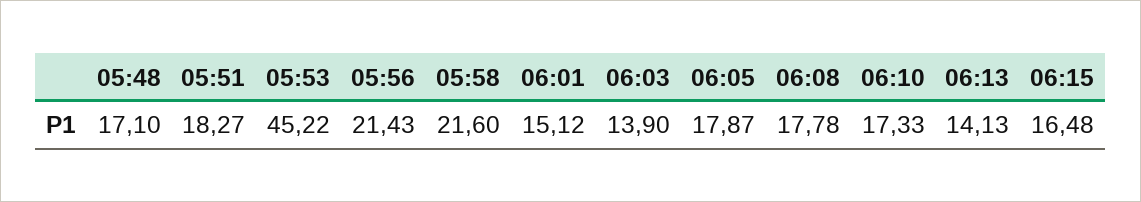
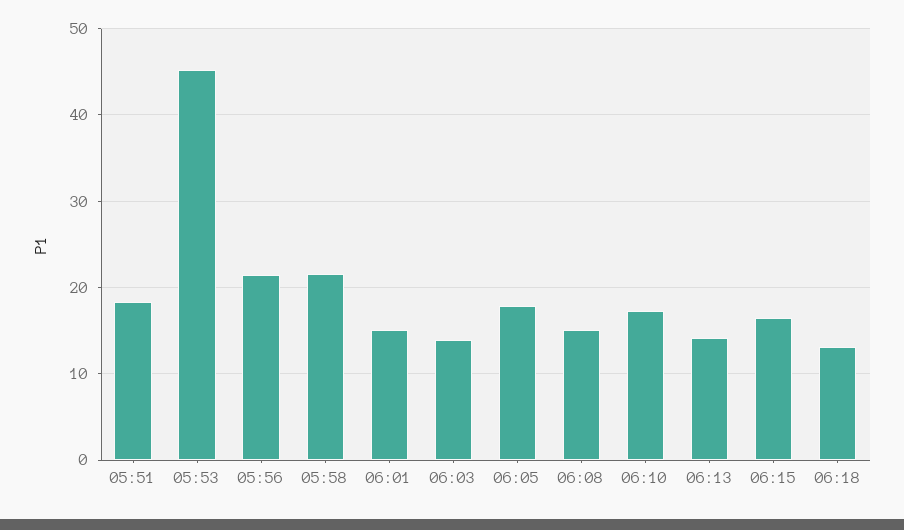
05:48: 17.1 -> none
06:08: 17.78 -> 15
06:18: none -> 13

